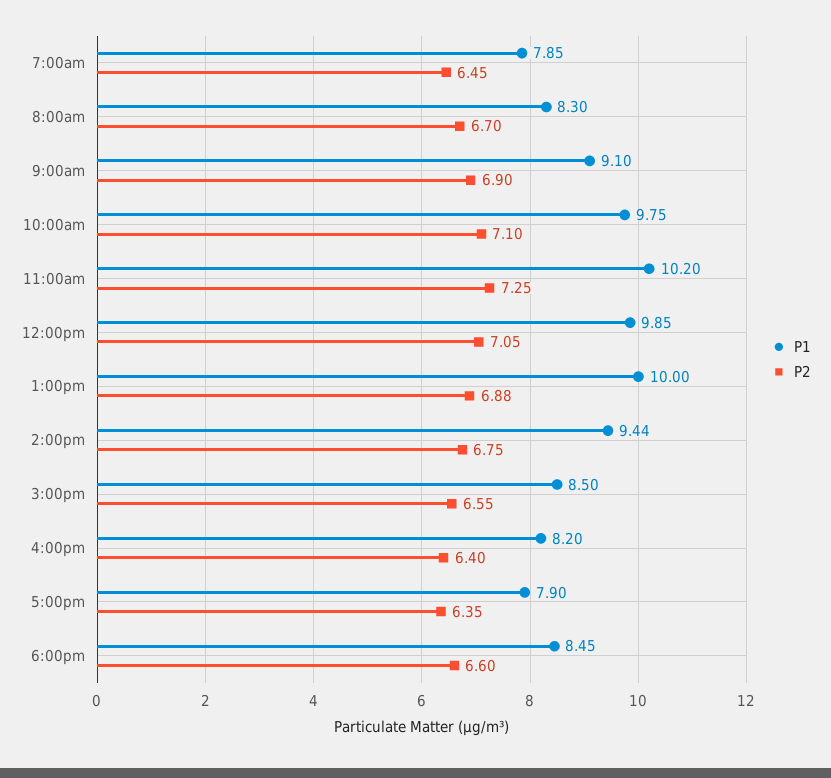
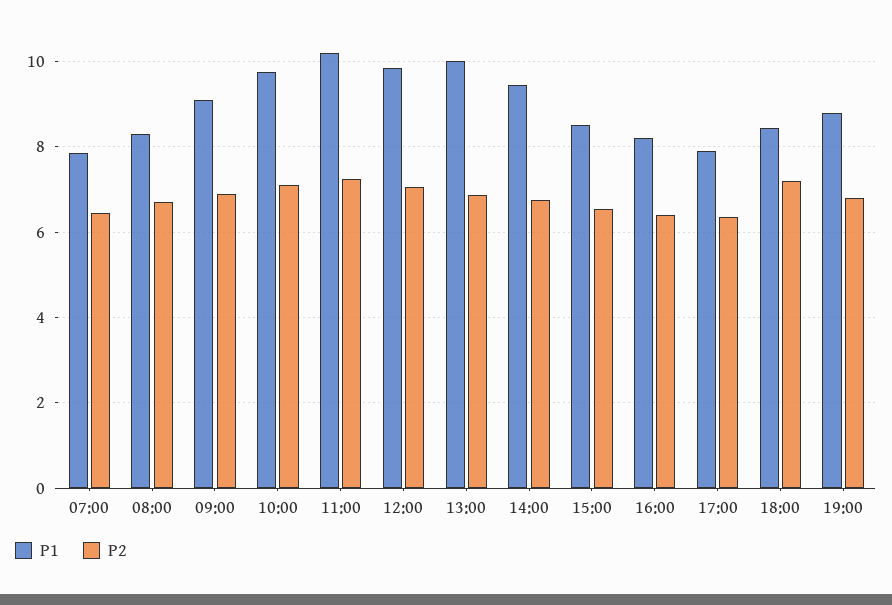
P2, 6:00pm: 6.6 -> 7.2
P1, 19:00: none -> 8.8
P2, 19:00: none -> 6.8

